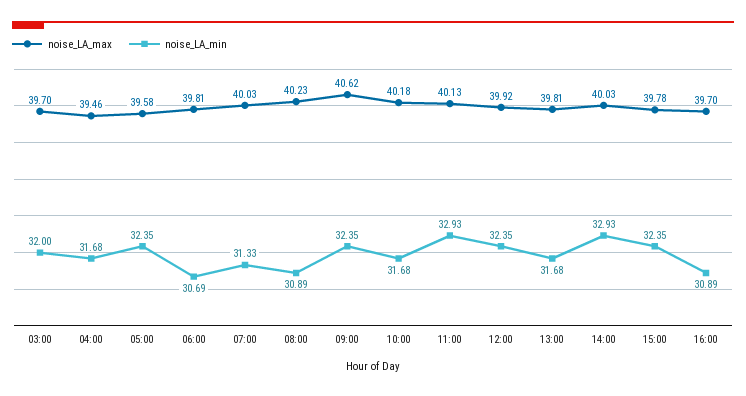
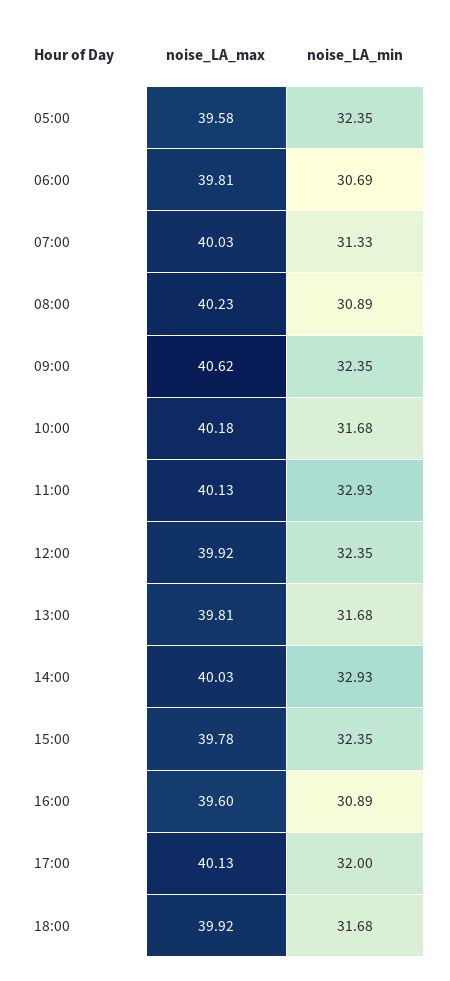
noise_LA_max, 03:00: 39.7 -> none
noise_LA_min, 03:00: 32 -> none
noise_LA_max, 04:00: 39.46 -> none
noise_LA_min, 04:00: 31.68 -> none
noise_LA_max, 16:00: 39.7 -> 39.6
noise_LA_max, 17:00: none -> 40.13
noise_LA_min, 17:00: none -> 32
noise_LA_max, 18:00: none -> 39.92
noise_LA_min, 18:00: none -> 31.68

